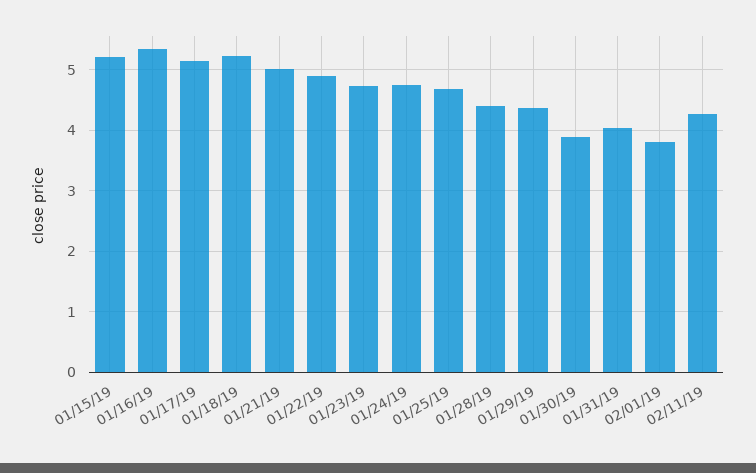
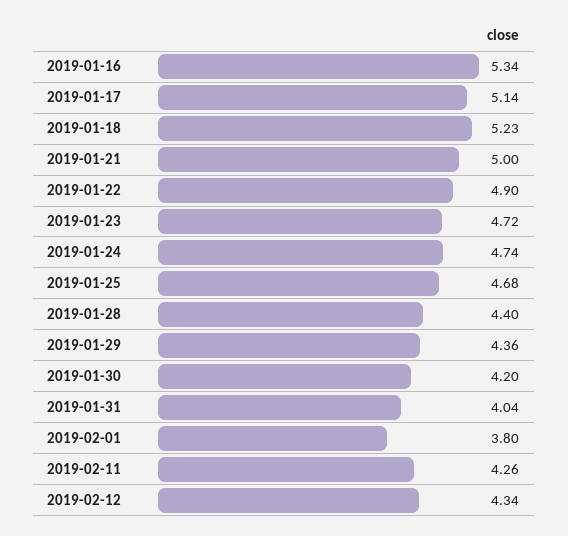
01/15/19: 5.2 -> none
01/30/19: 3.9 -> 4.2
2019-02-12: none -> 4.34

